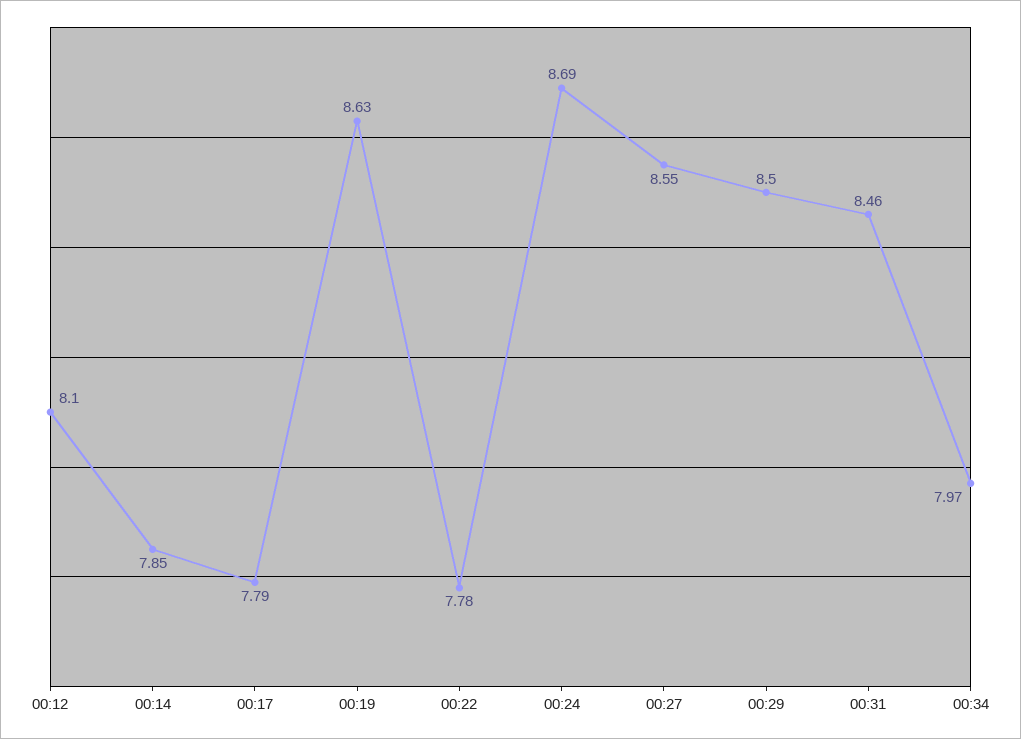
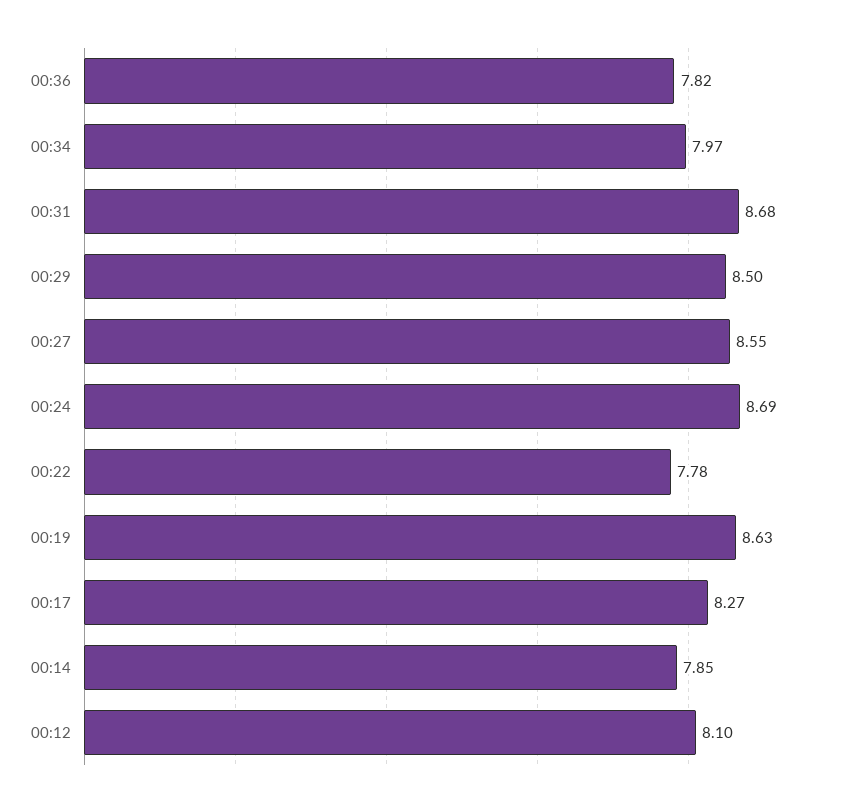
00:17: 7.79 -> 8.27
00:31: 8.46 -> 8.68
00:36: none -> 7.82

